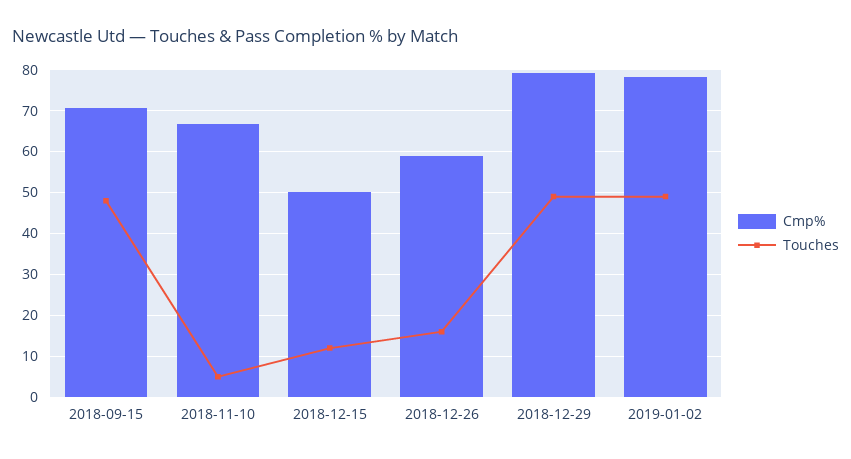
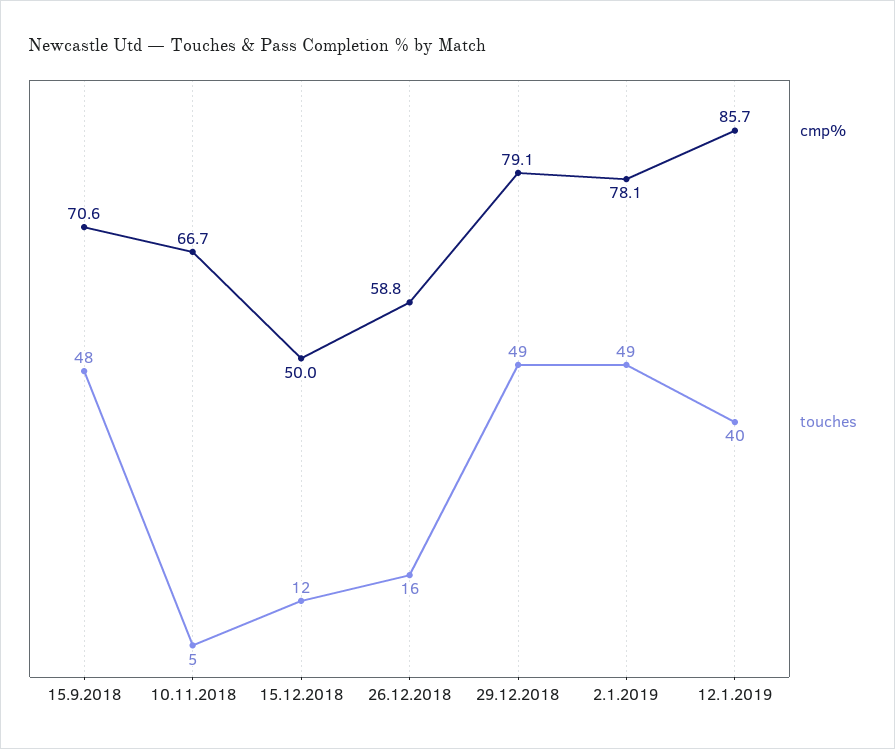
Cmp%, 12.1.2019: none -> 85.7
Touches, 12.1.2019: none -> 40

